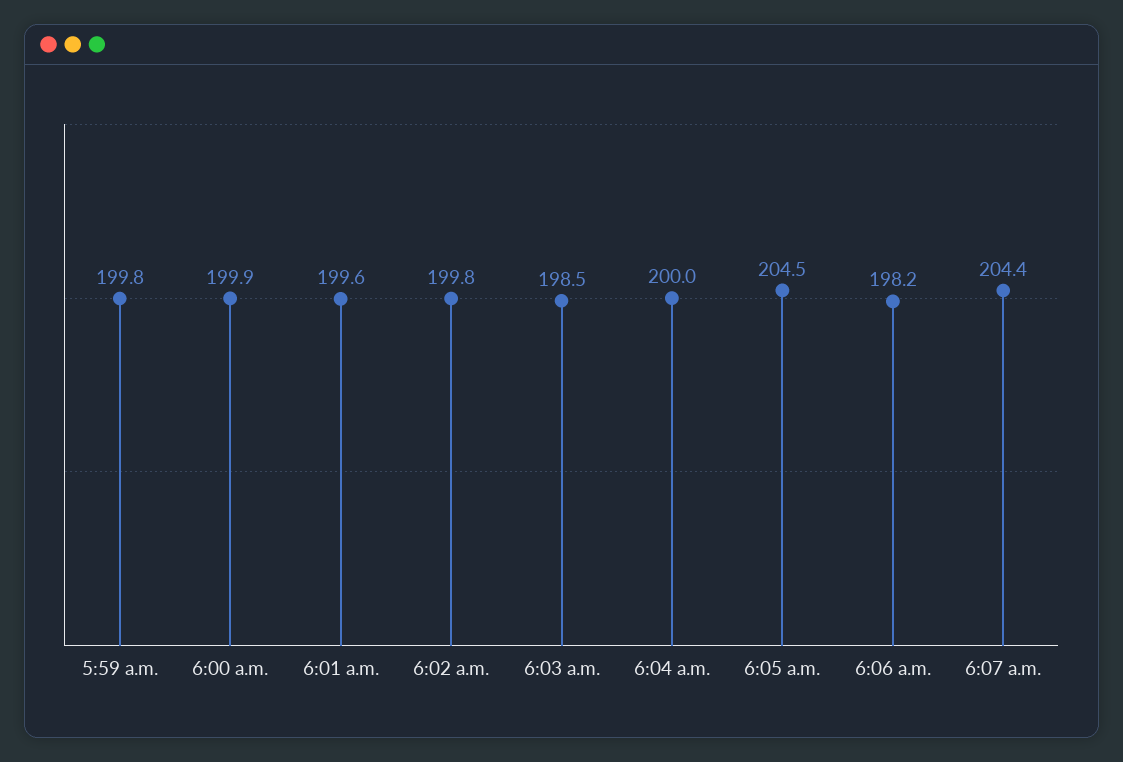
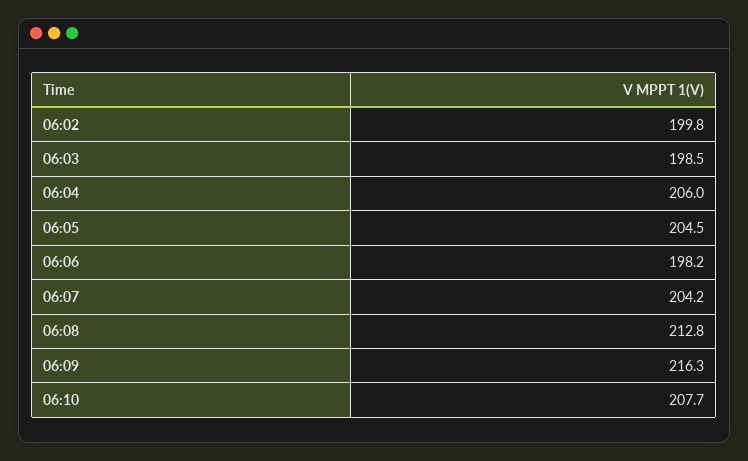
5:59 a.m.: 199.8 -> none
6:00 a.m.: 199.9 -> none
6:01 a.m.: 199.6 -> none
6:04 a.m.: 200 -> 206
6:07 a.m.: 204.4 -> 204.2
06:08: none -> 212.8
06:09: none -> 216.3
06:10: none -> 207.7

